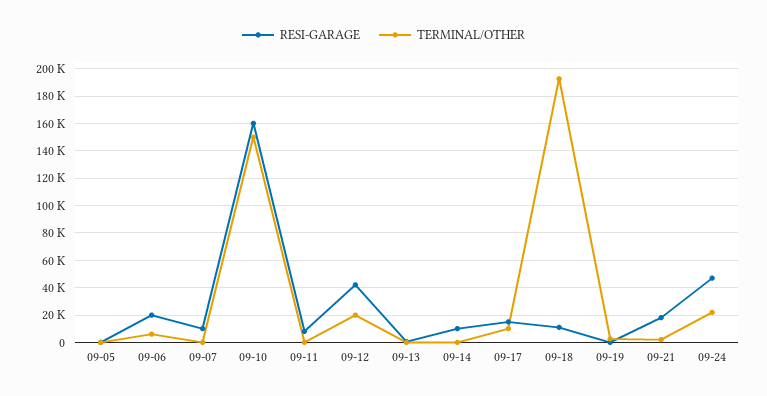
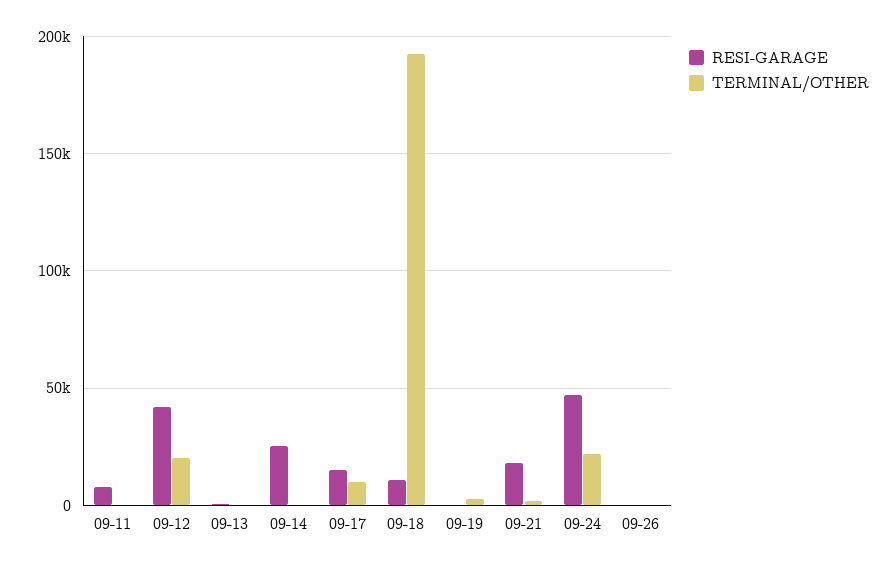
RESI-GARAGE, 09-05: 0 -> none
TERMINAL/OTHER, 09-05: 0 -> none
RESI-GARAGE, 09-06: 20000 -> none
TERMINAL/OTHER, 09-06: 5000 -> none
RESI-GARAGE, 09-07: 10000 -> none
TERMINAL/OTHER, 09-07: 0 -> none
RESI-GARAGE, 09-10: 160000 -> none
TERMINAL/OTHER, 09-10: 150000 -> none
RESI-GARAGE, 09-14: 10000 -> 25000
RESI-GARAGE, 09-26: none -> 0
TERMINAL/OTHER, 09-26: none -> 0

